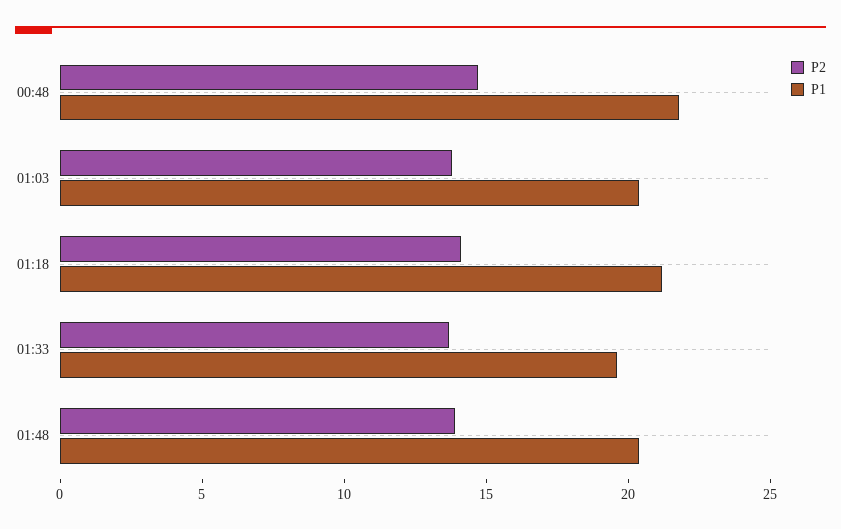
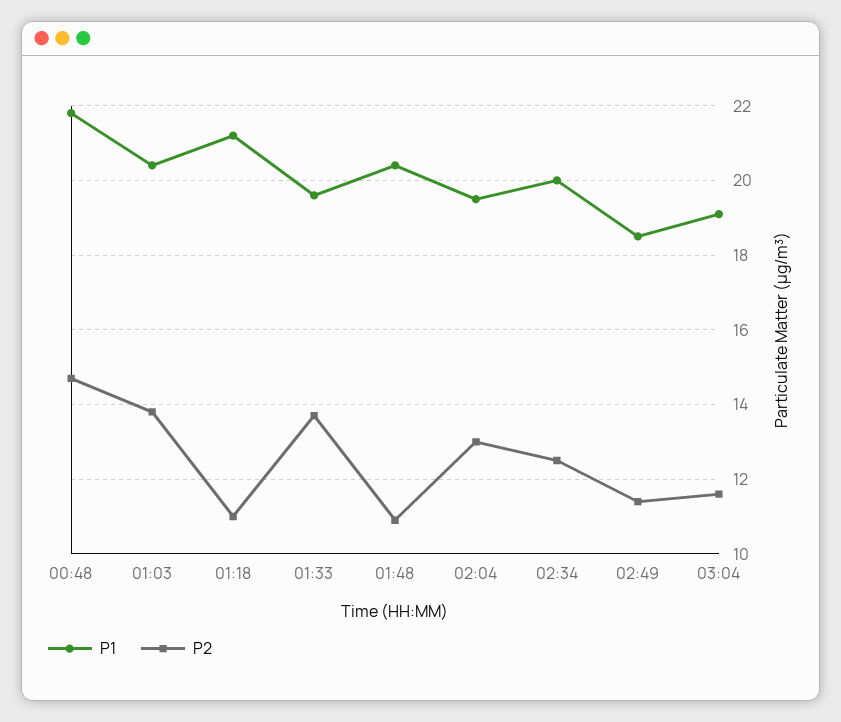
P2, 01:18: 14 -> 11
P2, 01:48: 14 -> 11
P1, 02:04: none -> 19.5
P2, 02:04: none -> 13
P1, 02:34: none -> 20
P2, 02:34: none -> 12.5
P1, 02:49: none -> 18.5
P2, 02:49: none -> 11.5
P1, 03:04: none -> 19
P2, 03:04: none -> 11.5

